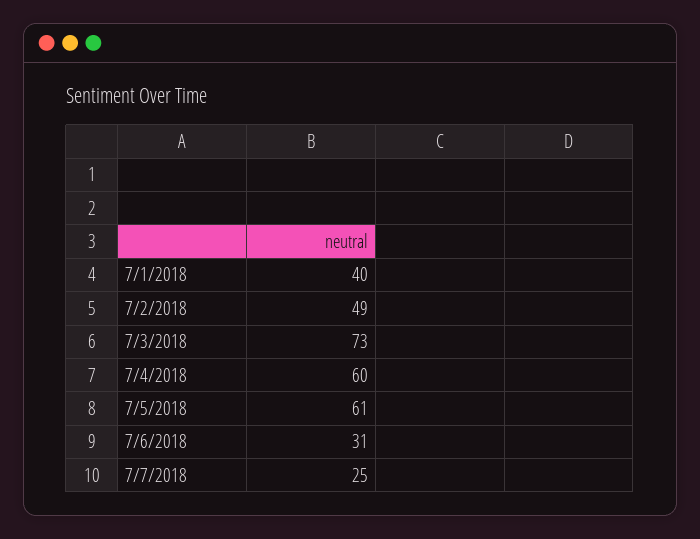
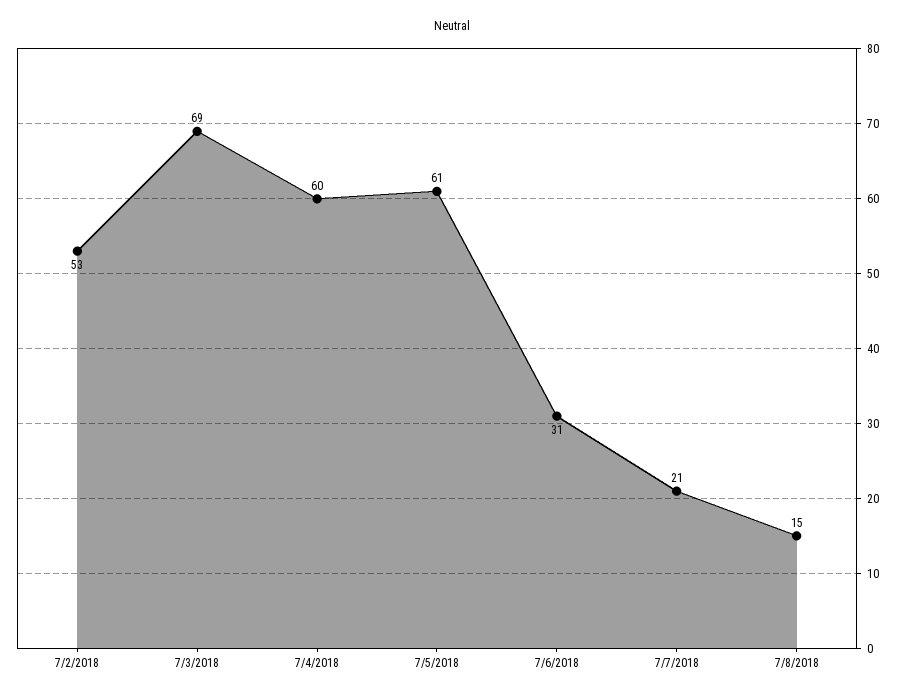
7/1/2018: 40 -> none
7/2/2018: 49 -> 53
7/3/2018: 73 -> 69
7/7/2018: 25 -> 21
7/8/2018: none -> 15

